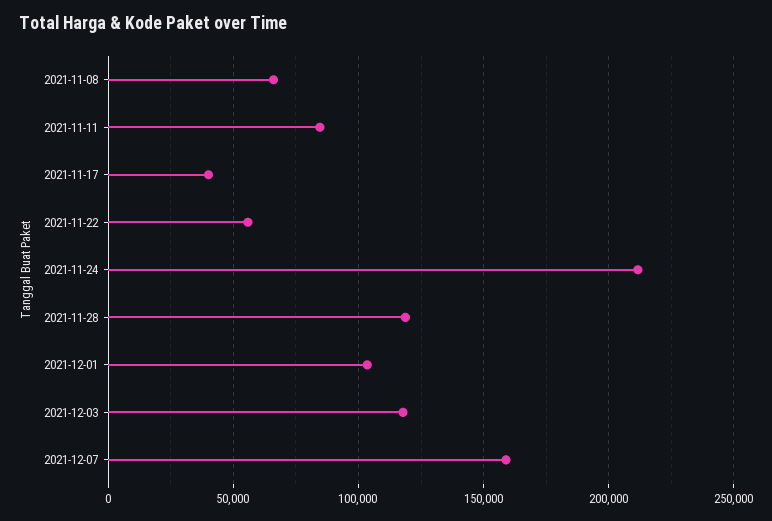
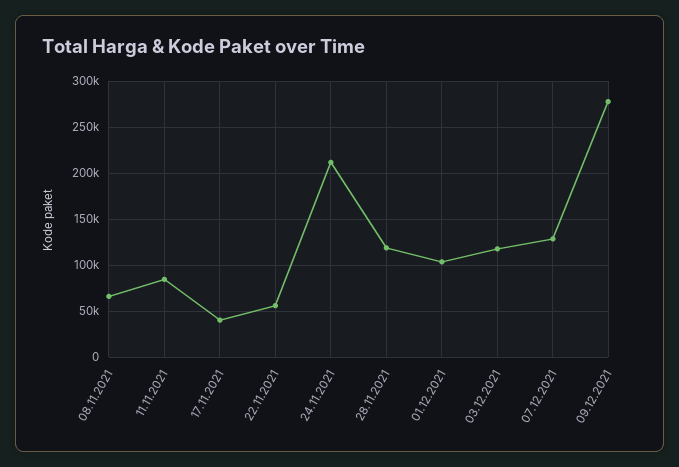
2021-12-07: 160000 -> 130000
09.12.2021: none -> 280000

